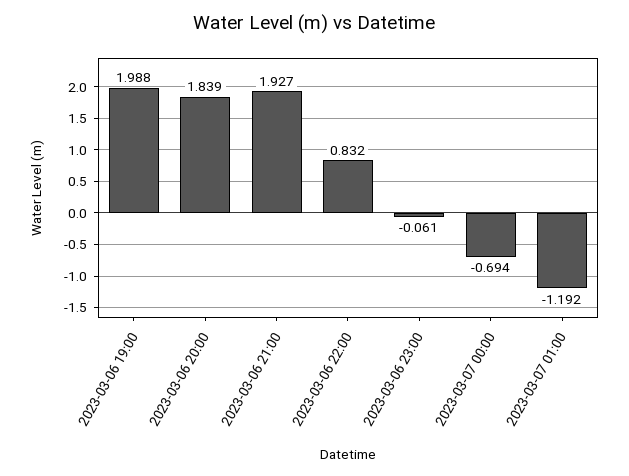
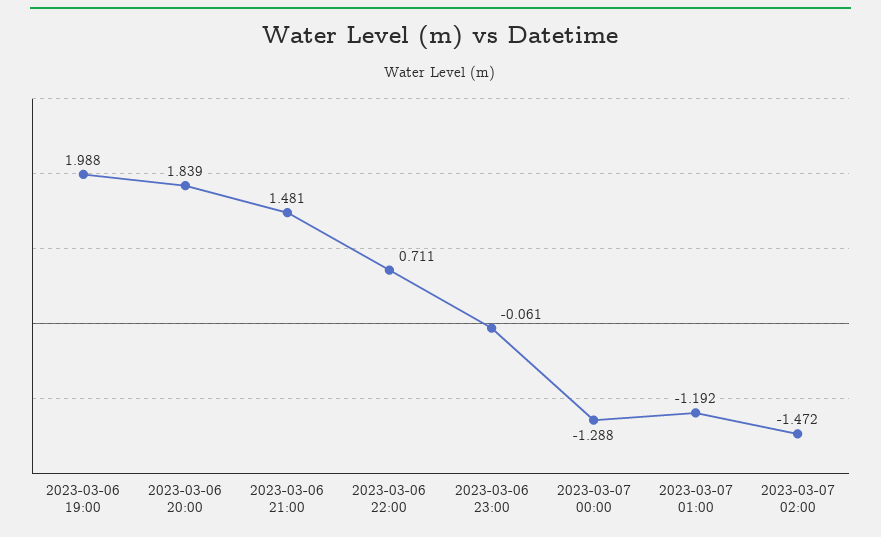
2023-03-06 21:00: 1.927 -> 1.481
2023-03-06 22:00: 0.832 -> 0.711
2023-03-07 00:00: -0.694 -> -1.288
2023-03-07 02:00: none -> -1.472

